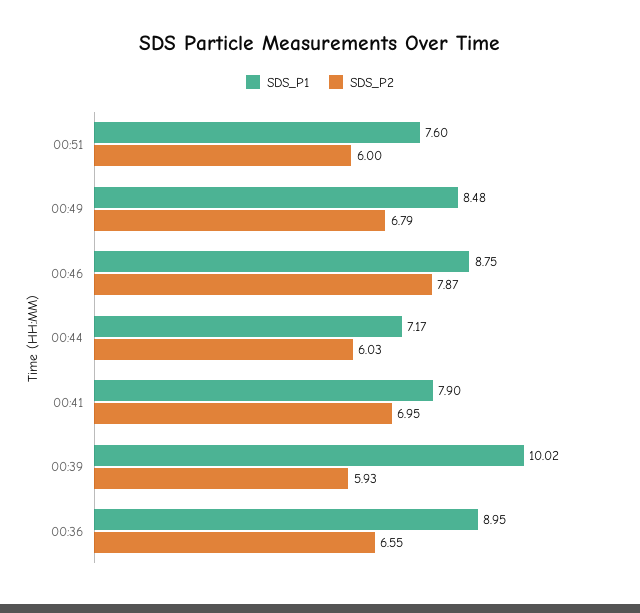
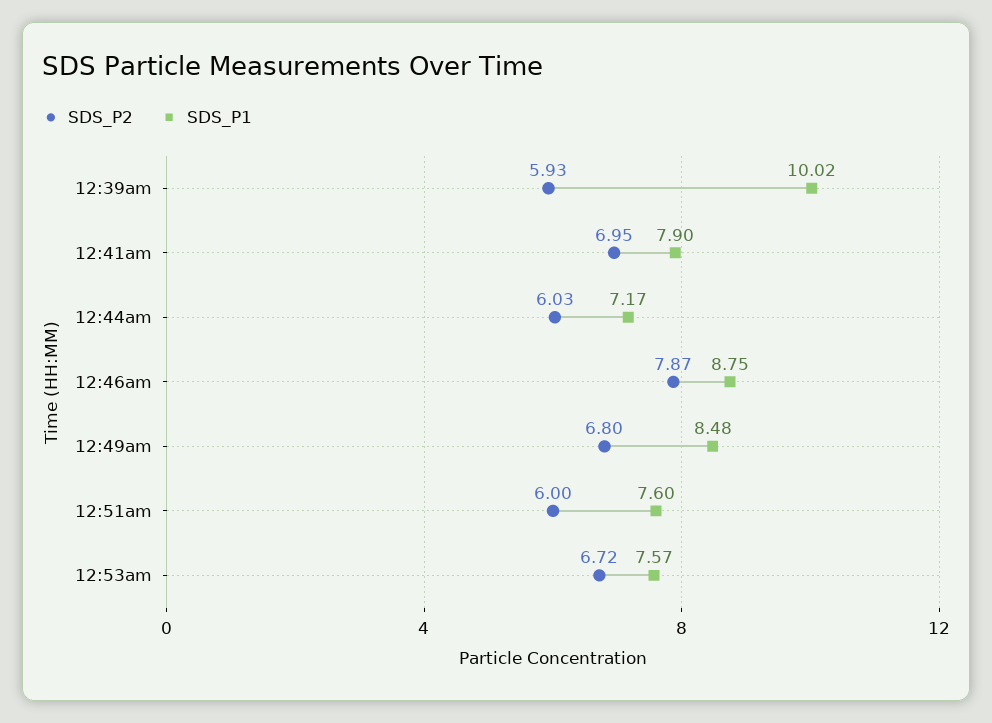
SDS_P2, 00:49: 6.79 -> 6.8
SDS_P1, 00:36: 8.95 -> none
SDS_P2, 00:36: 6.55 -> none
SDS_P2, 12:53am: none -> 6.72
SDS_P1, 12:53am: none -> 7.57

